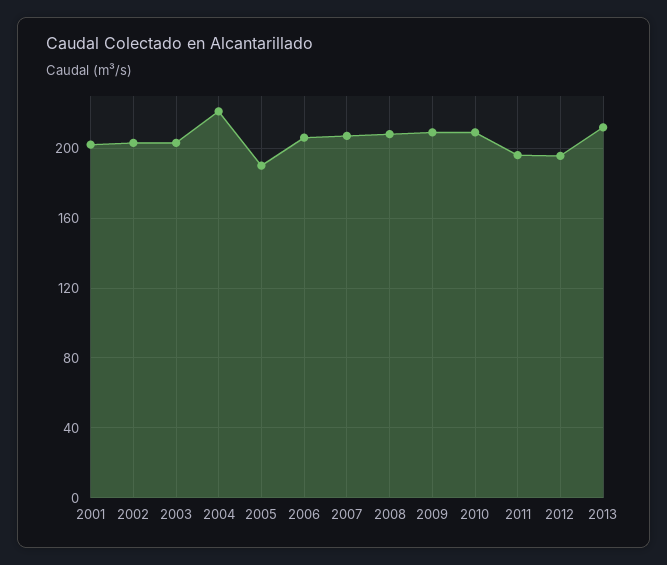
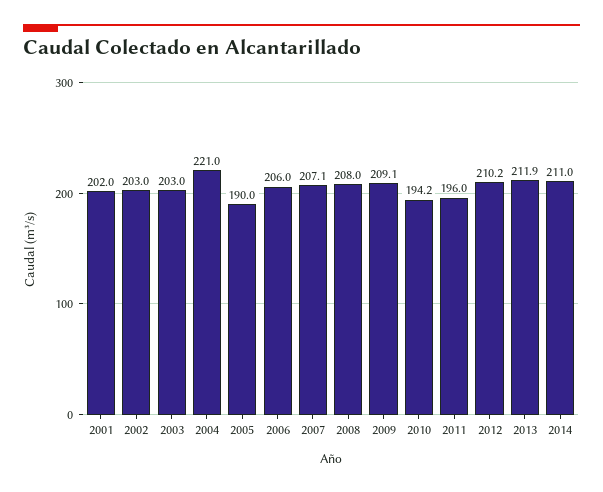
2010: 210 -> 194.2
2012: 195 -> 210.2
2014: none -> 211

